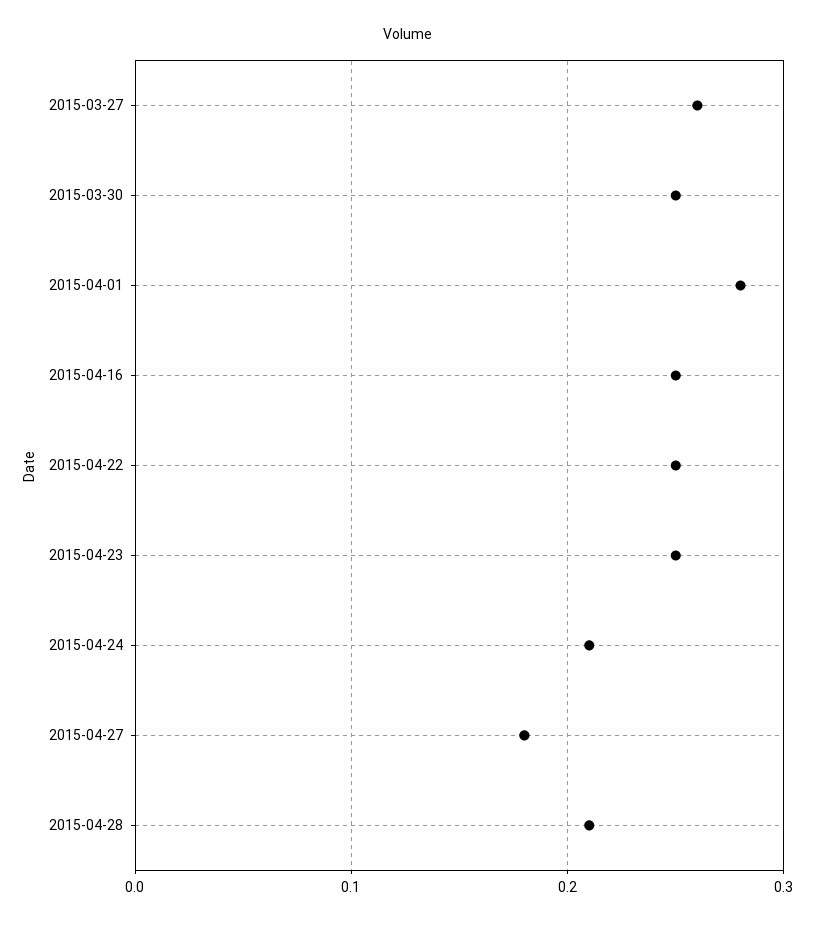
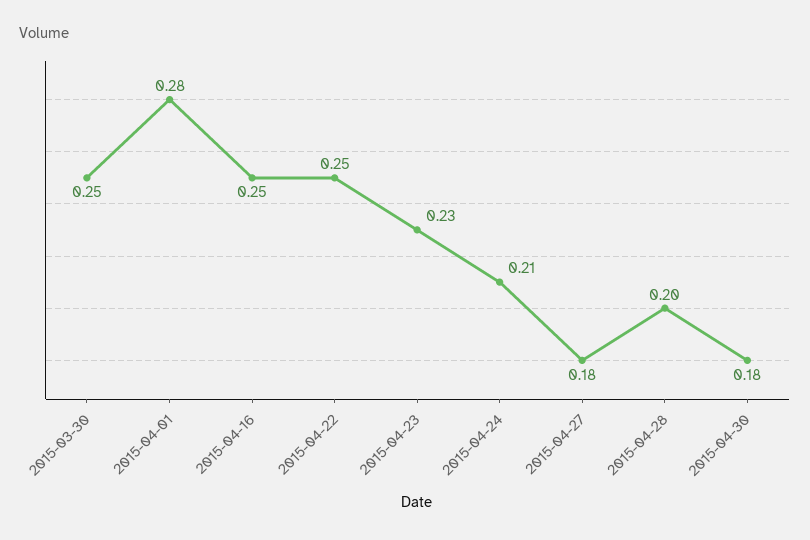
2015-03-27: 0.26 -> none
2015-04-23: 0.25 -> 0.23
2015-04-28: 0.21 -> 0.2
2015-04-30: none -> 0.18

